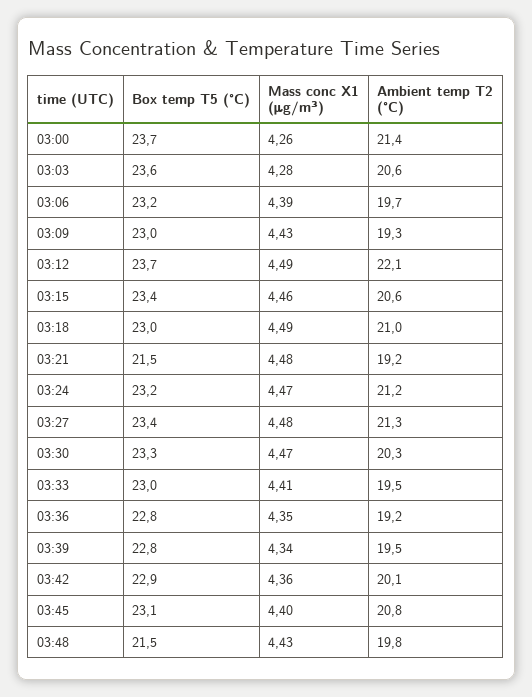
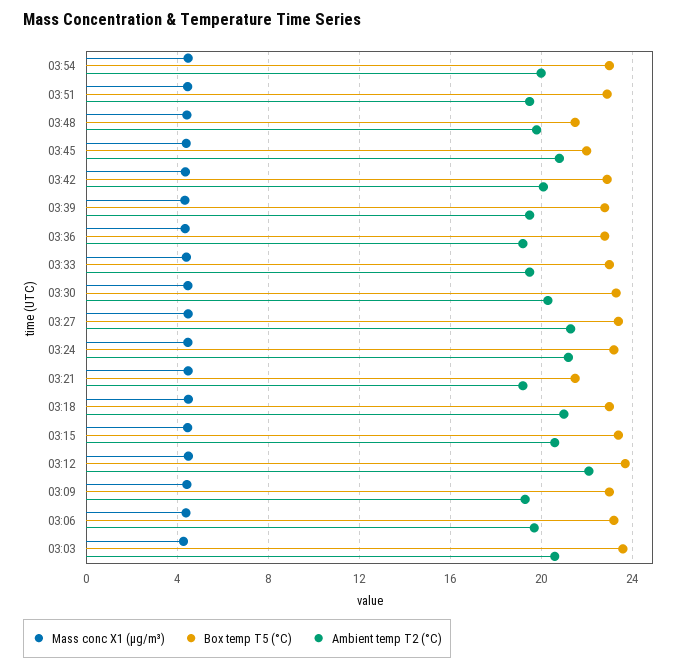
Box temp T5 (°C), 03:00: 23.7 -> none
Mass conc X1 (μg/m³), 03:00: 4.26 -> none
Ambient temp T2 (°C), 03:00: 21.4 -> none
Box temp T5 (°C), 03:45: 23.1 -> 22
Mass conc X1 (μg/m³), 03:54: none -> 4.5
Box temp T5 (°C), 03:54: none -> 23
Ambient temp T2 (°C), 03:54: none -> 20
Mass conc X1 (μg/m³), 03:51: none -> 4.5
Box temp T5 (°C), 03:51: none -> 23
Ambient temp T2 (°C), 03:51: none -> 19.5

